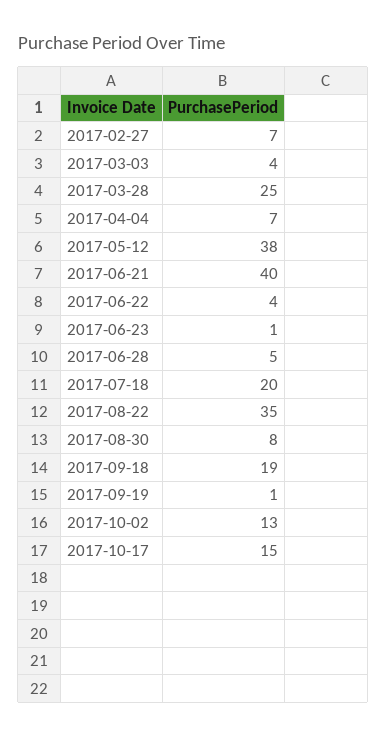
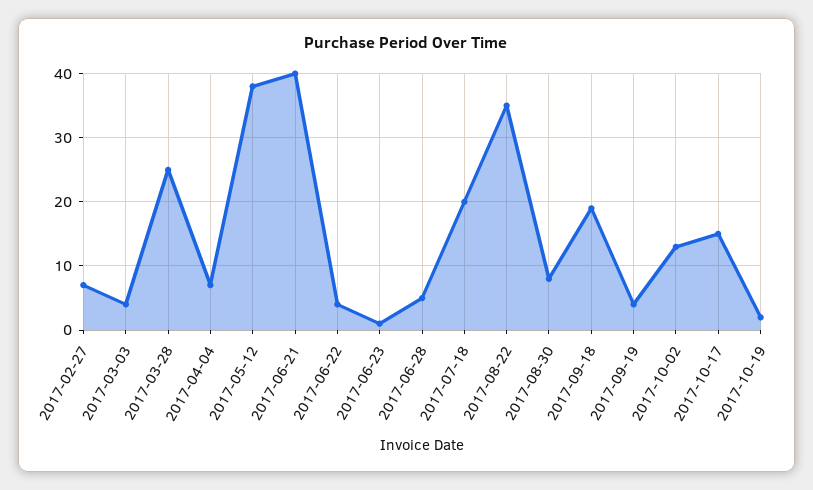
2017-09-19: 1 -> 4
2017-10-19: none -> 2

